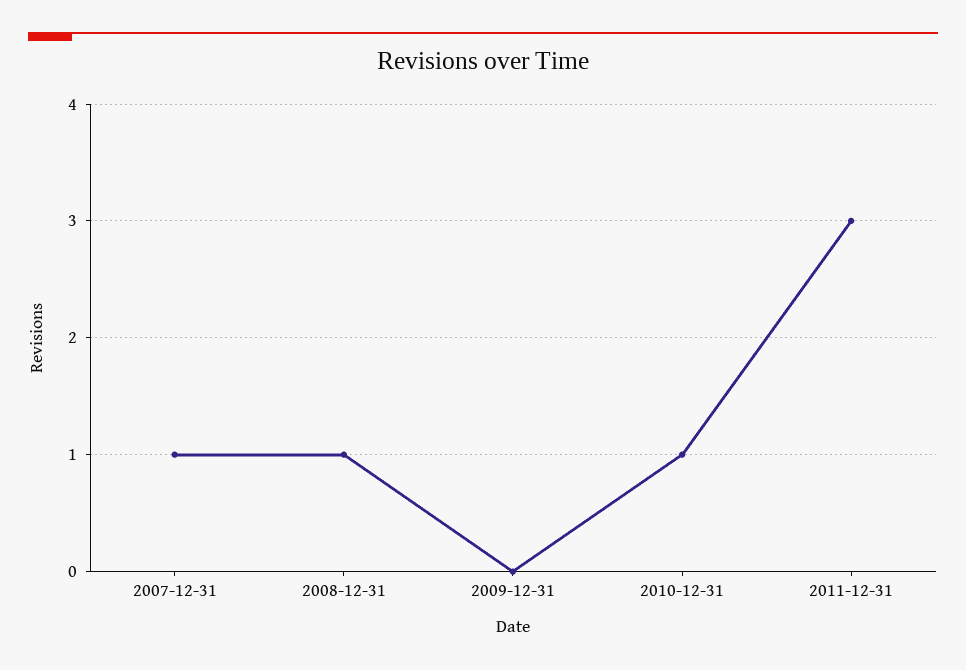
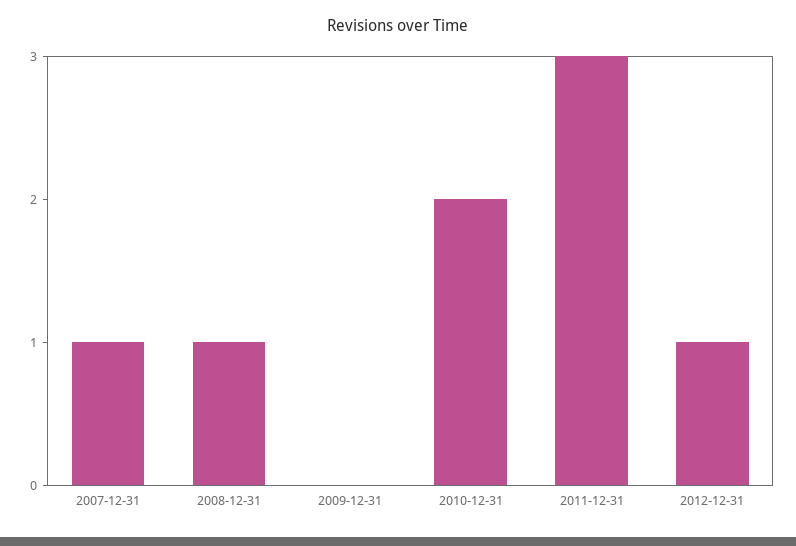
2010-12-31: 1 -> 2
2012-12-31: none -> 1

